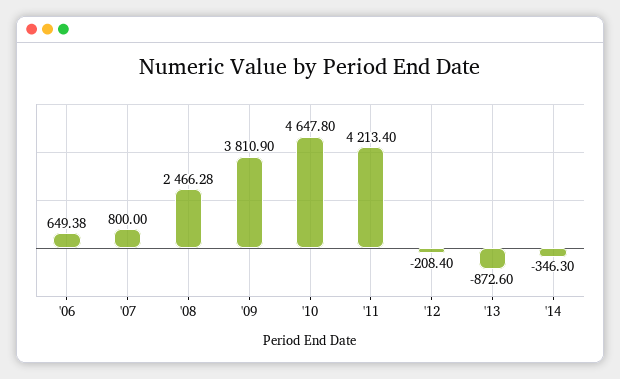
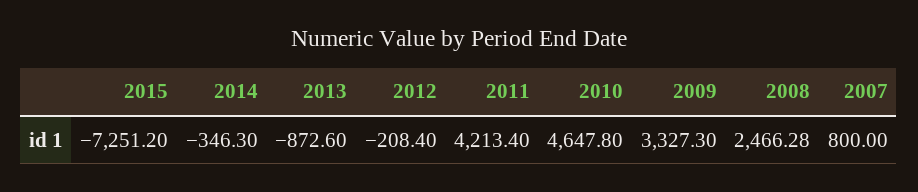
'06: 649.38 -> none
'09: 3810.9 -> 3327.3
2015: none -> -7251.2

